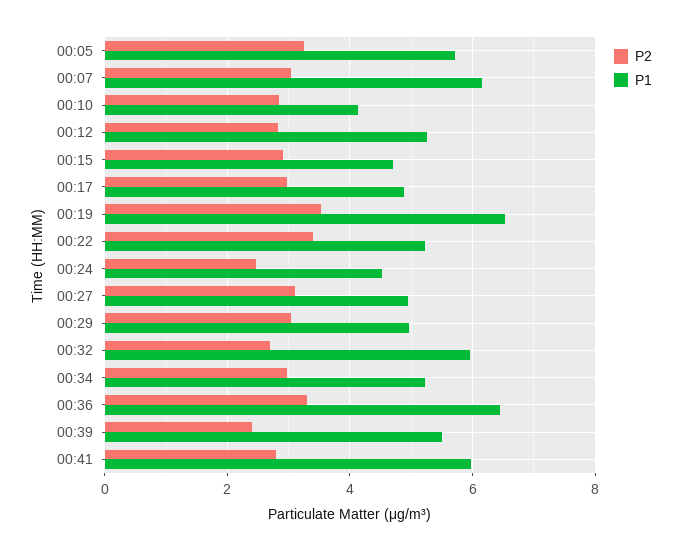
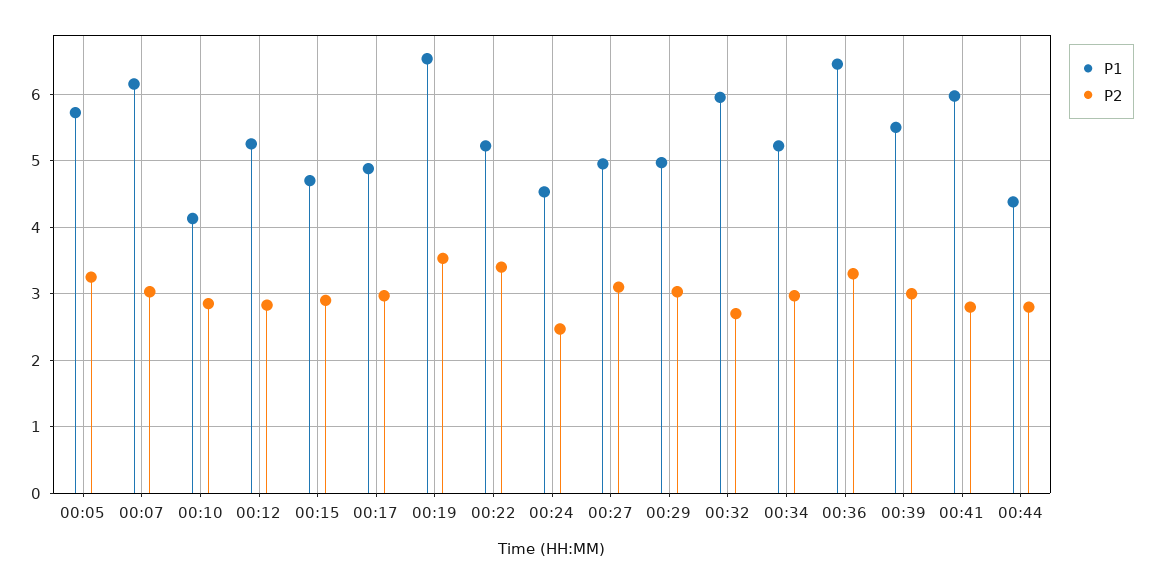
P2, 00:39: 2.4 -> 3
P1, 00:44: none -> 4.4
P2, 00:44: none -> 2.8

